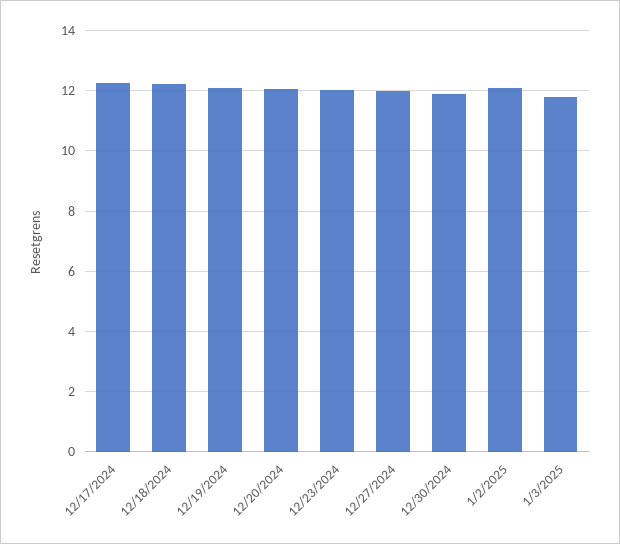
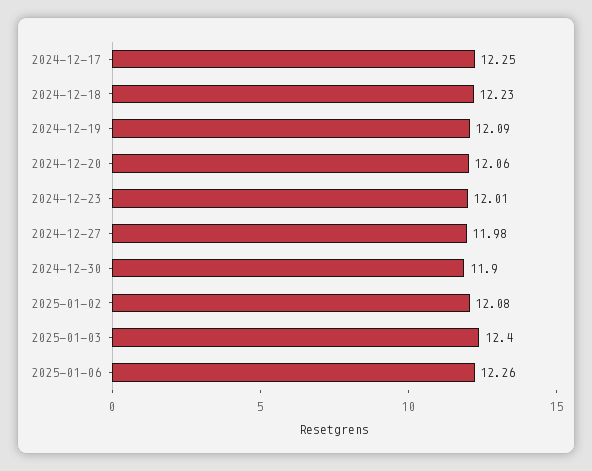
1/3/2025: 11.8 -> 12.4
2025-01-06: none -> 12.26

